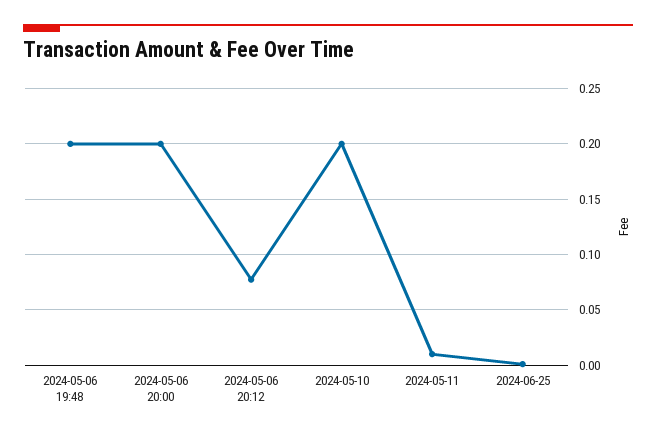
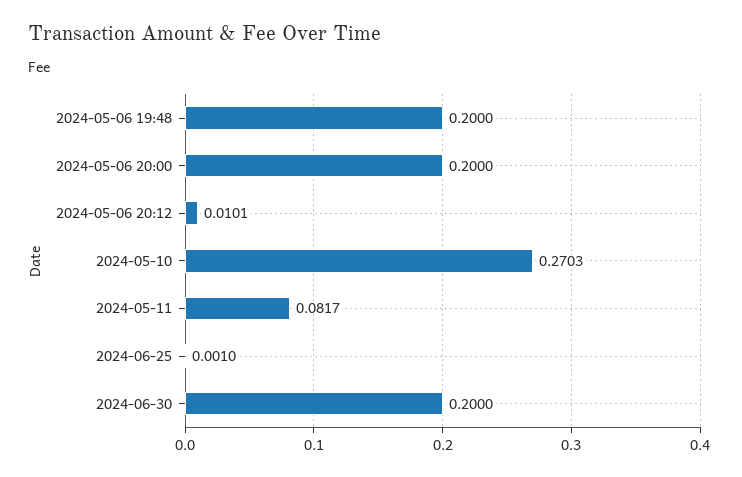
2024-05-06 20:12: 0.08 -> 0.0101
2024-05-10: 0.2 -> 0.2703
2024-05-11: 0.01 -> 0.0817
2024-06-30: none -> 0.2

